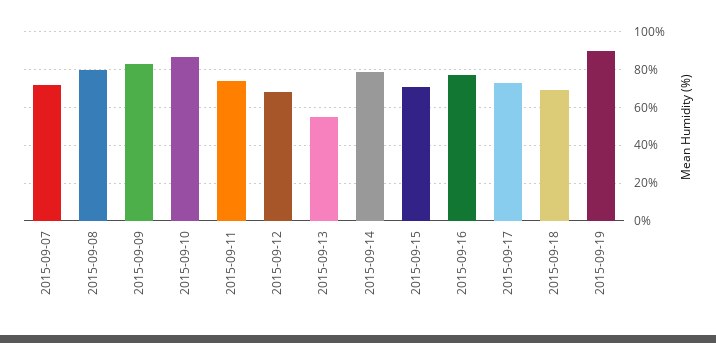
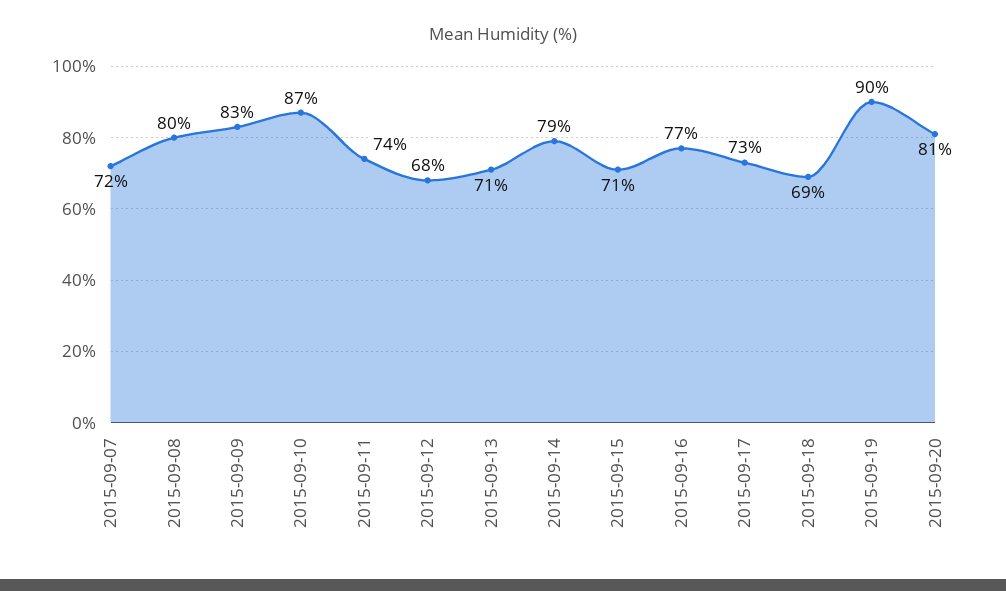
2015-09-13: 55 -> 71
2015-09-20: none -> 81

